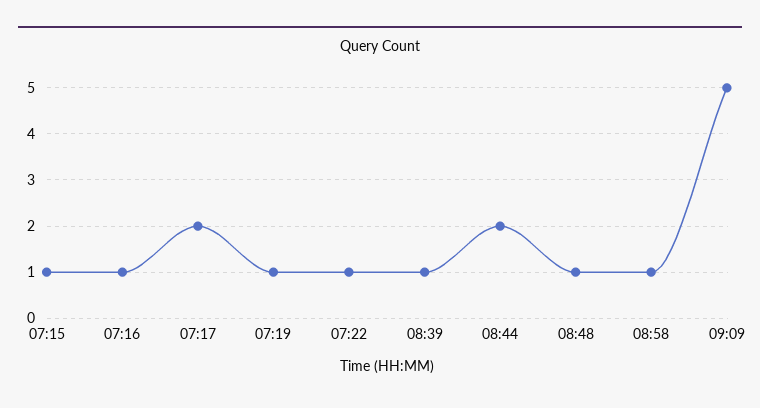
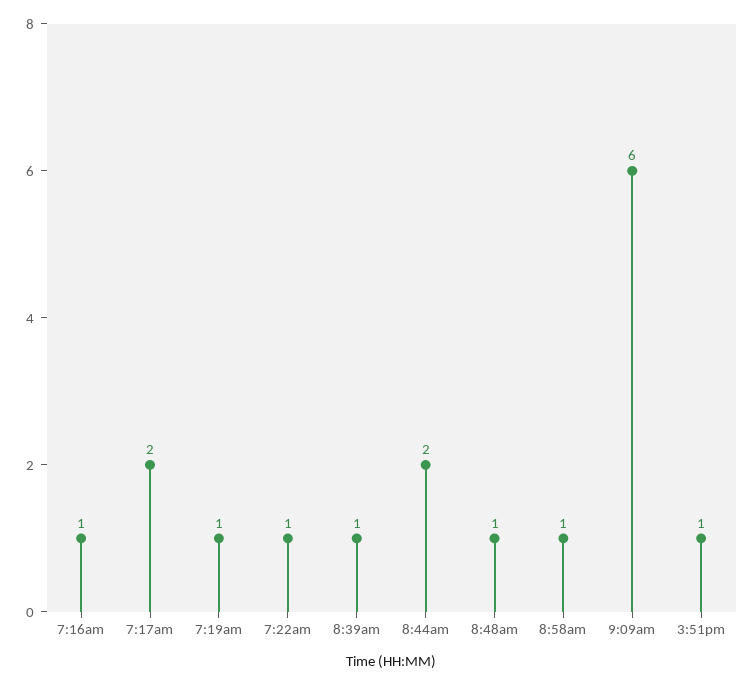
07:15: 1 -> none
09:09: 5 -> 6
3:51pm: none -> 1

